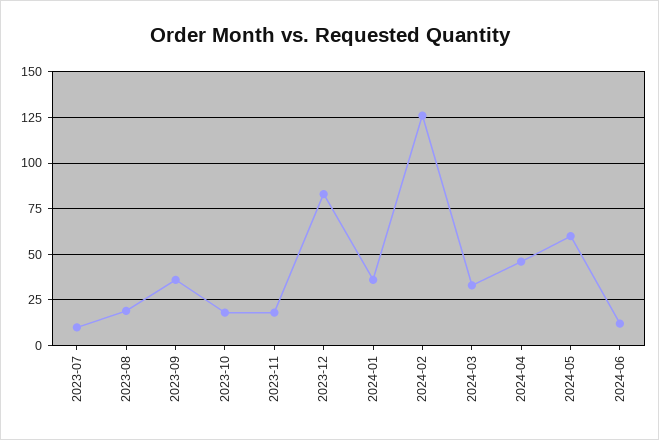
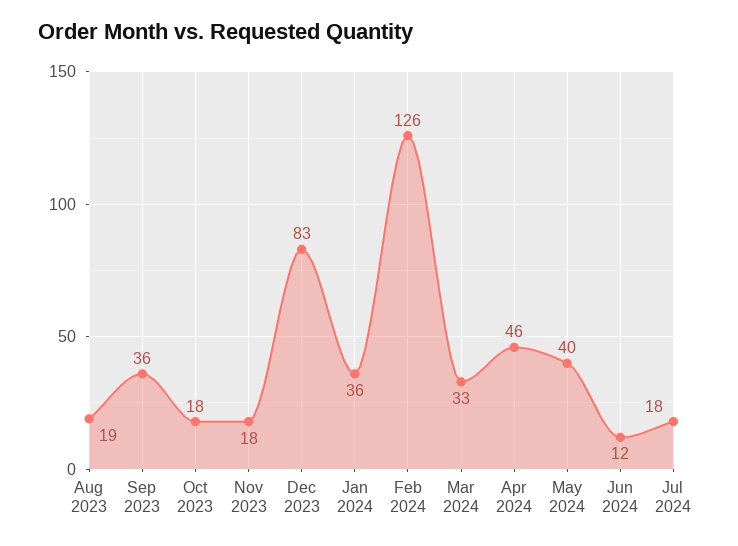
2023-07: 10 -> none
2024-05: 60 -> 40
Jul 2024: none -> 18

